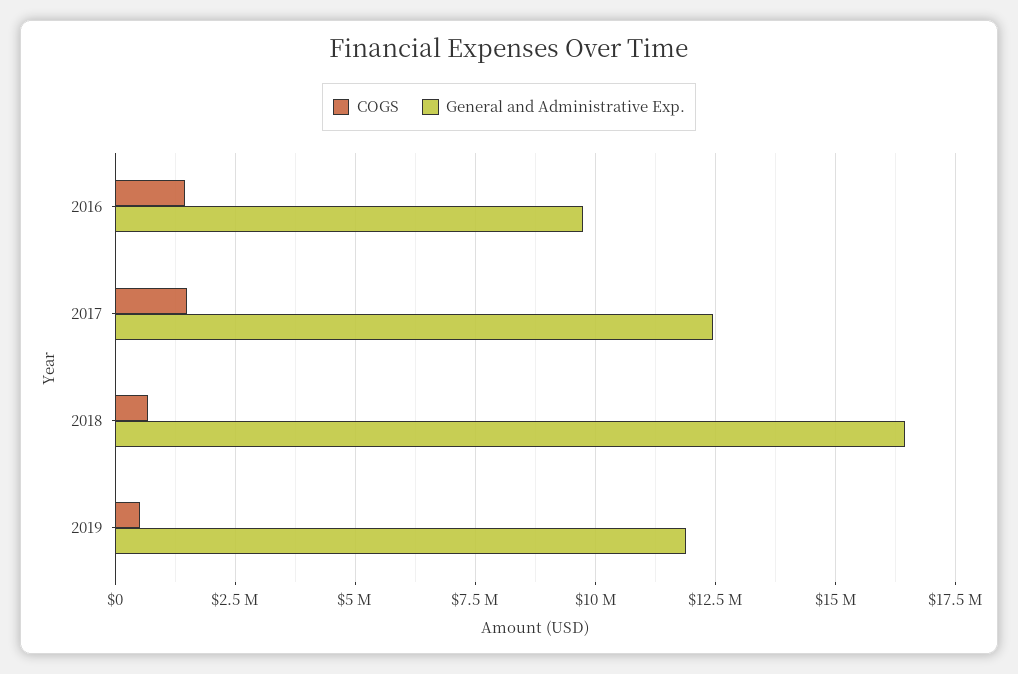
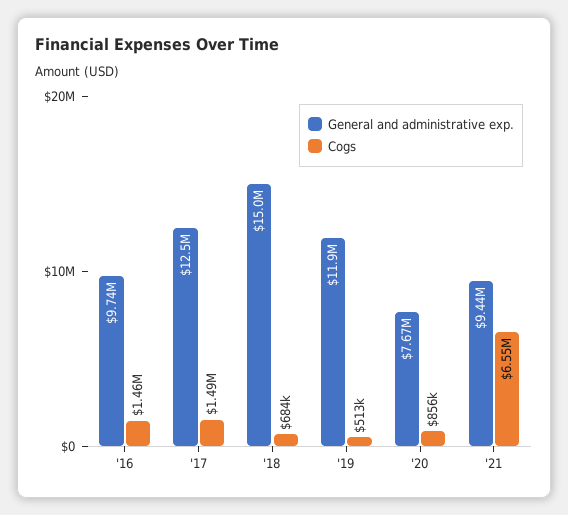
General and Administrative Exp., 2018: 16500000 -> 15000000
General and Administrative Exp., '20: none -> 7670000
COGS, '20: none -> 856000
General and Administrative Exp., '21: none -> 9440000
COGS, '21: none -> 6550000

